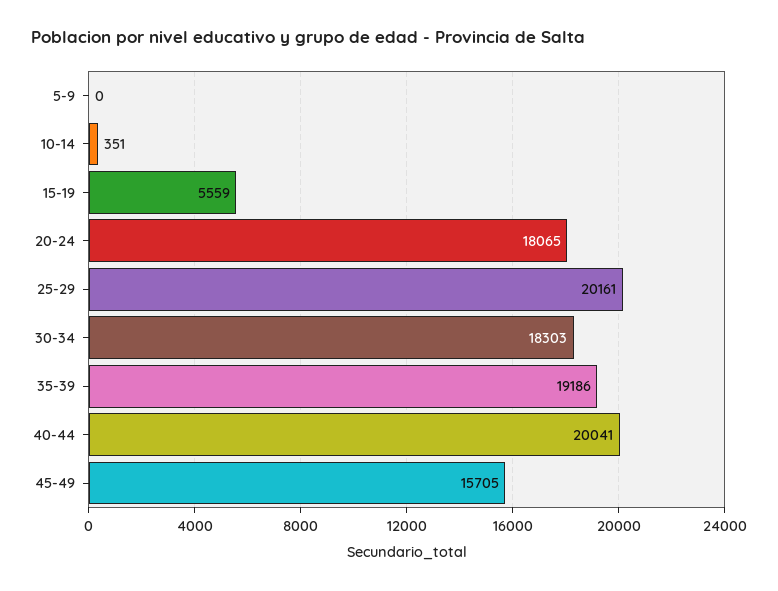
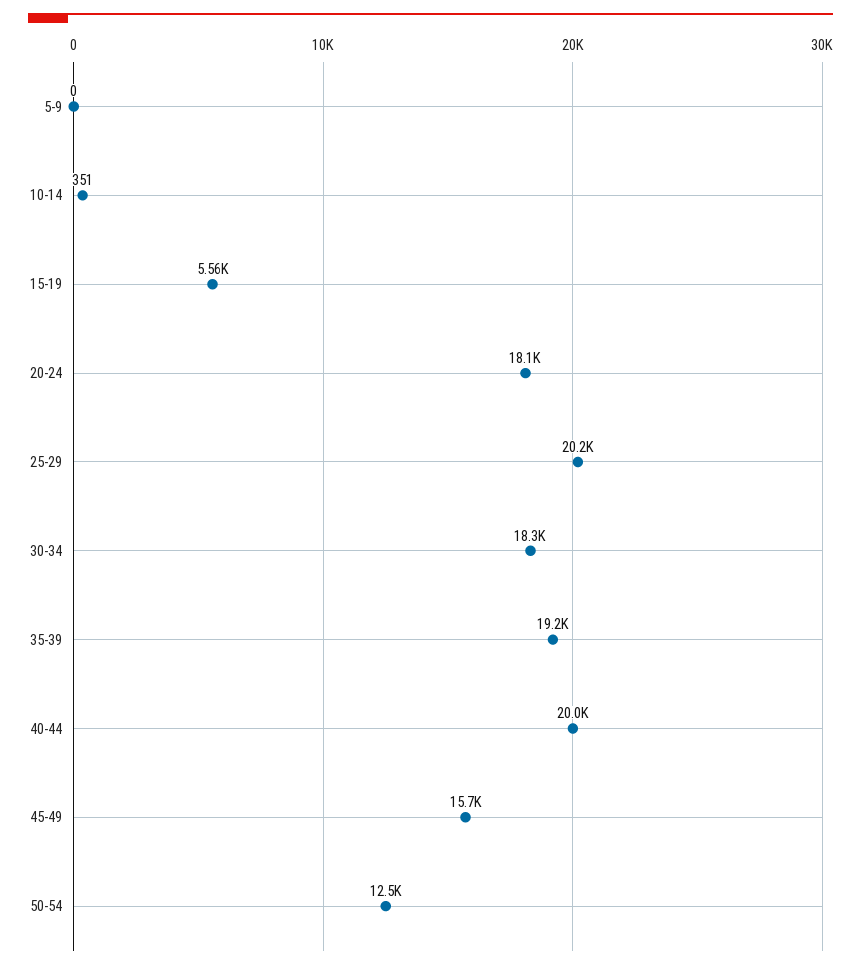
50-54: none -> 12500

